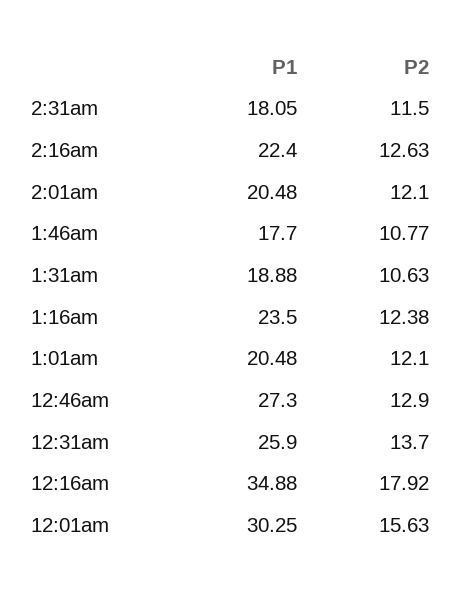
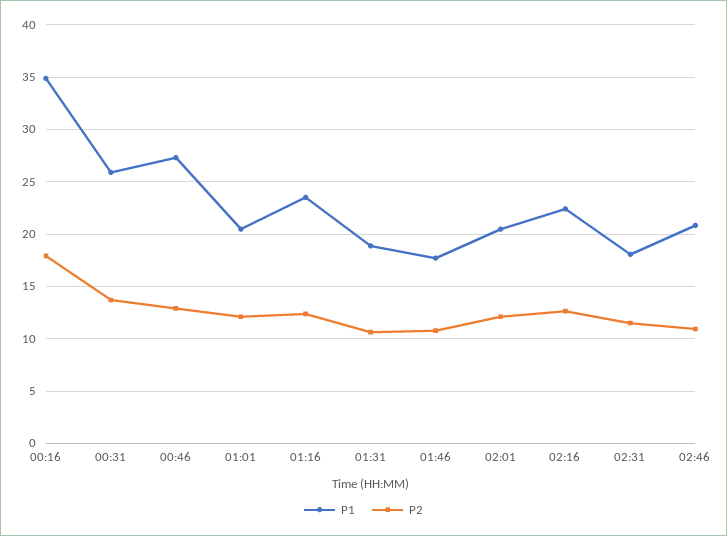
P1, 12:01am: 30.25 -> none
P2, 12:01am: 15.63 -> none
P1, 02:46: none -> 21
P2, 02:46: none -> 11

